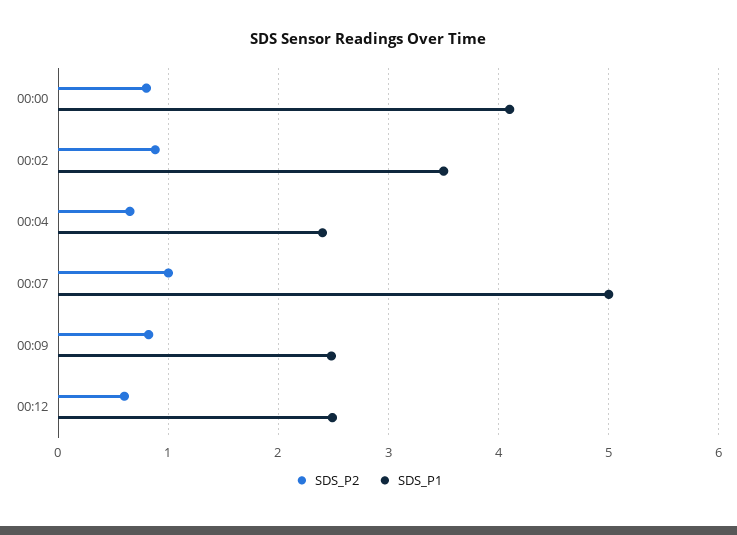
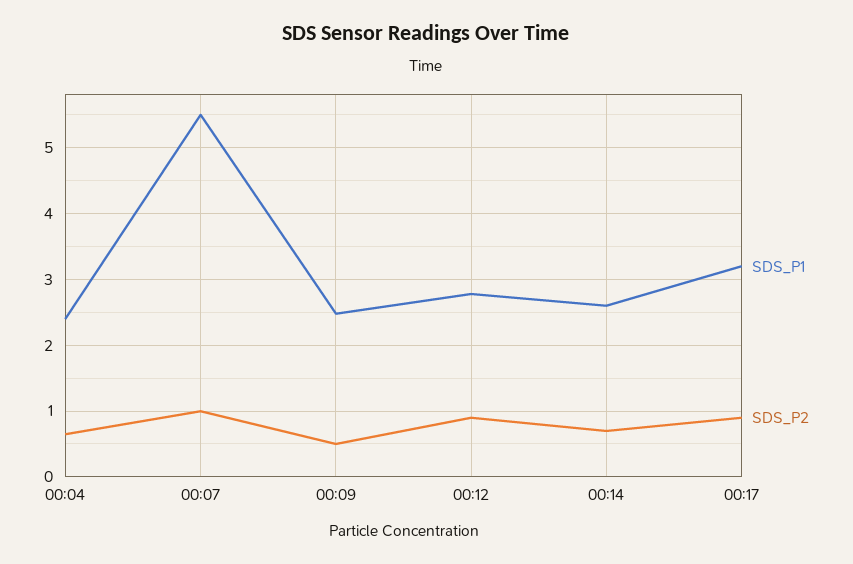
SDS_P2, 00:00: 0.8 -> none
SDS_P1, 00:00: 4.1 -> none
SDS_P2, 00:02: 0.9 -> none
SDS_P1, 00:02: 3.5 -> none
SDS_P1, 00:07: 5 -> 5.5
SDS_P2, 00:09: 0.8 -> 0.5
SDS_P2, 00:12: 0.6 -> 0.9
SDS_P1, 00:12: 2.5 -> 2.8
SDS_P1, 00:14: none -> 2.6
SDS_P2, 00:14: none -> 0.7
SDS_P1, 00:17: none -> 3.2
SDS_P2, 00:17: none -> 0.9

